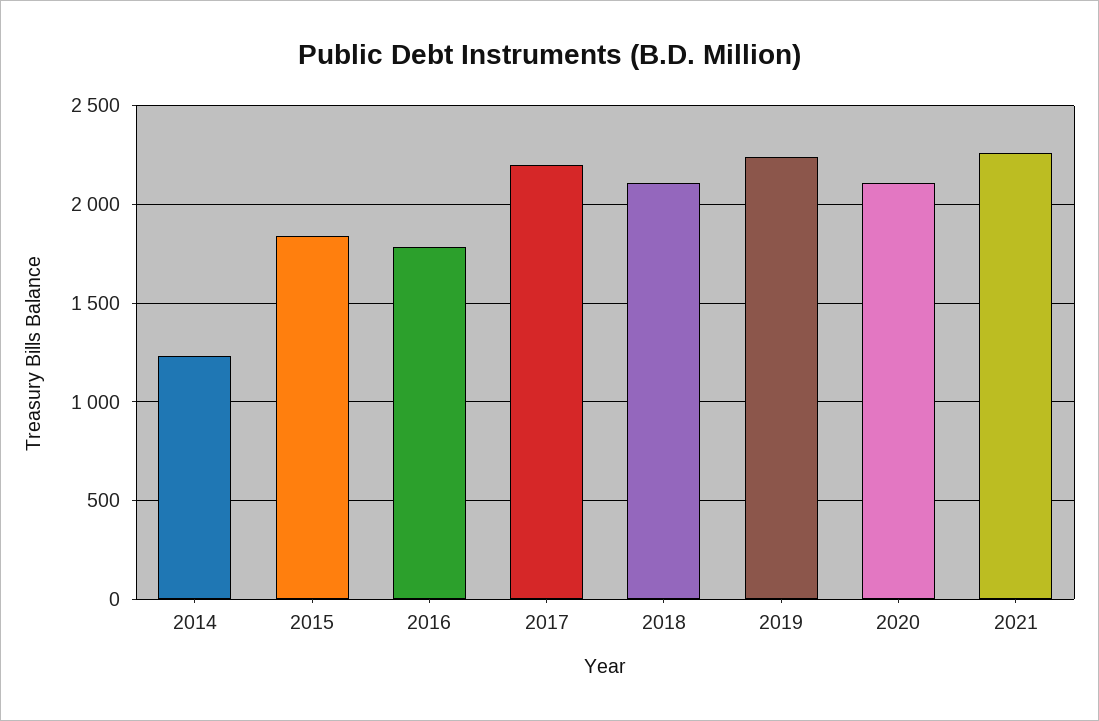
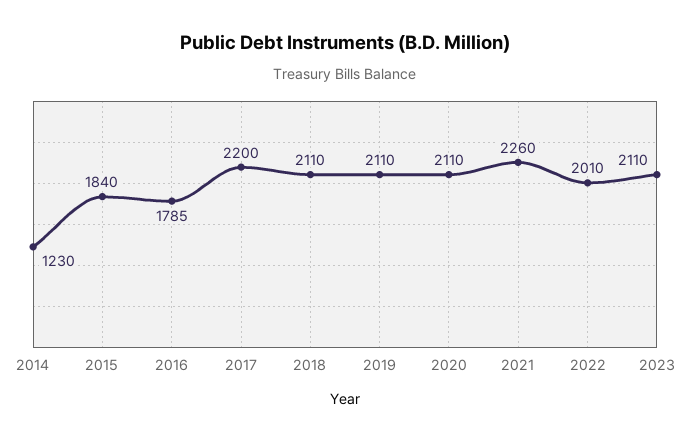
2019: 2250 -> 2110
2022: none -> 2010
2023: none -> 2110

